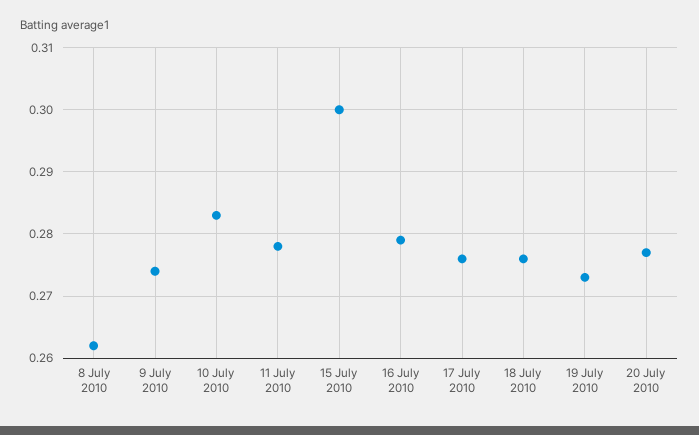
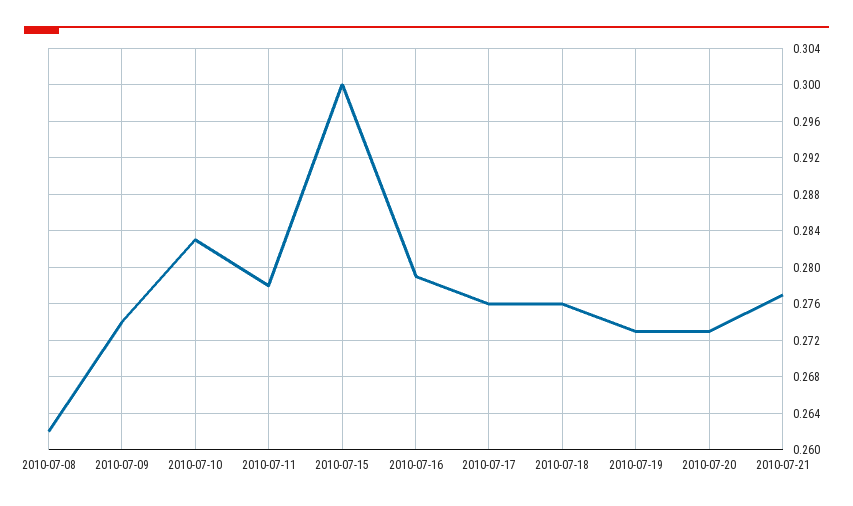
20 July 2010: 0.277 -> 0.273
2010-07-21: none -> 0.277

